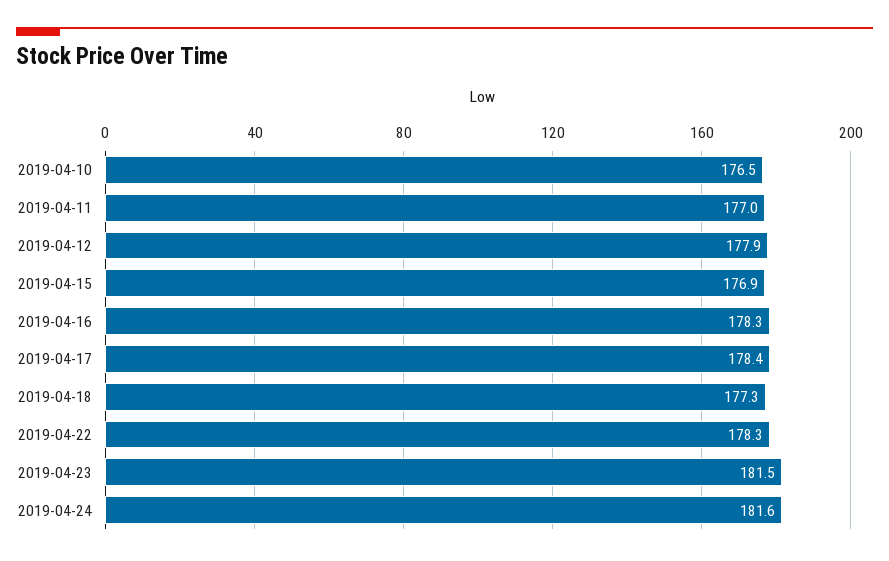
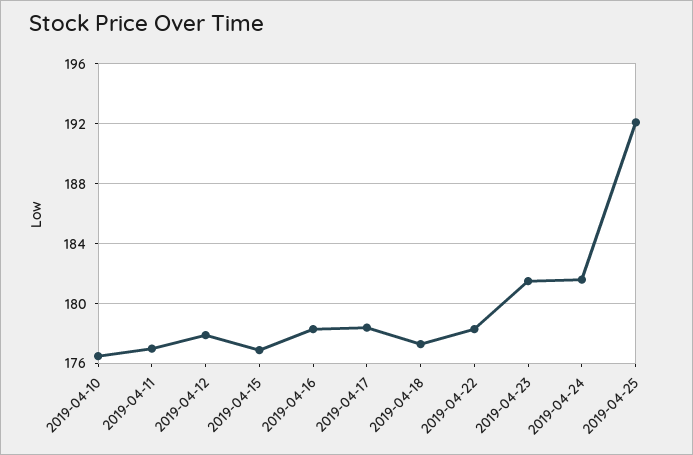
2019-04-25: none -> 192

